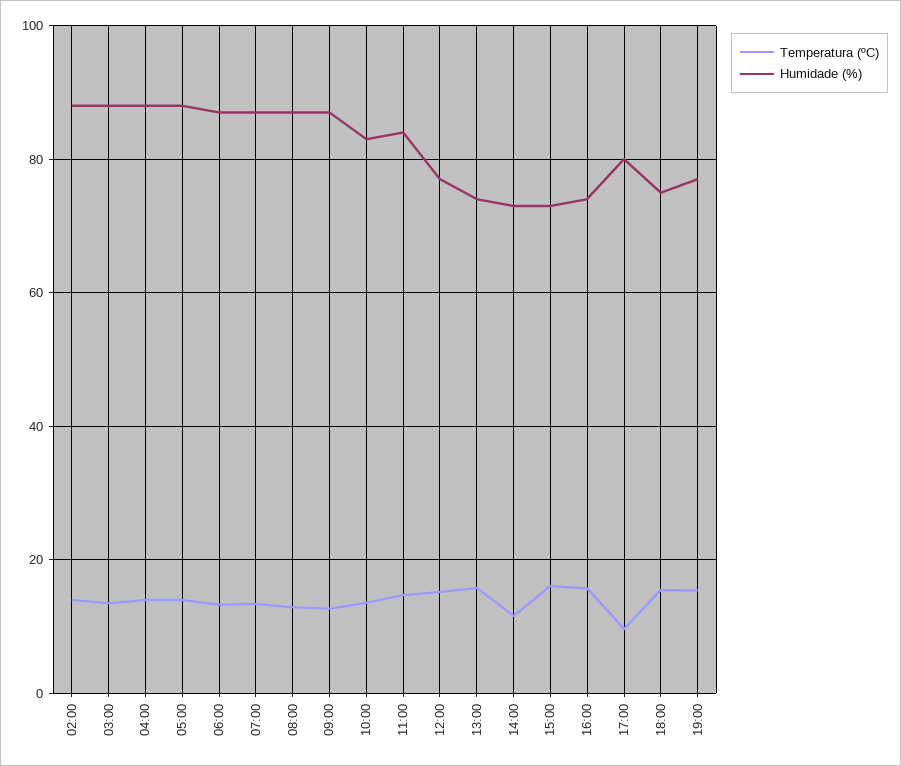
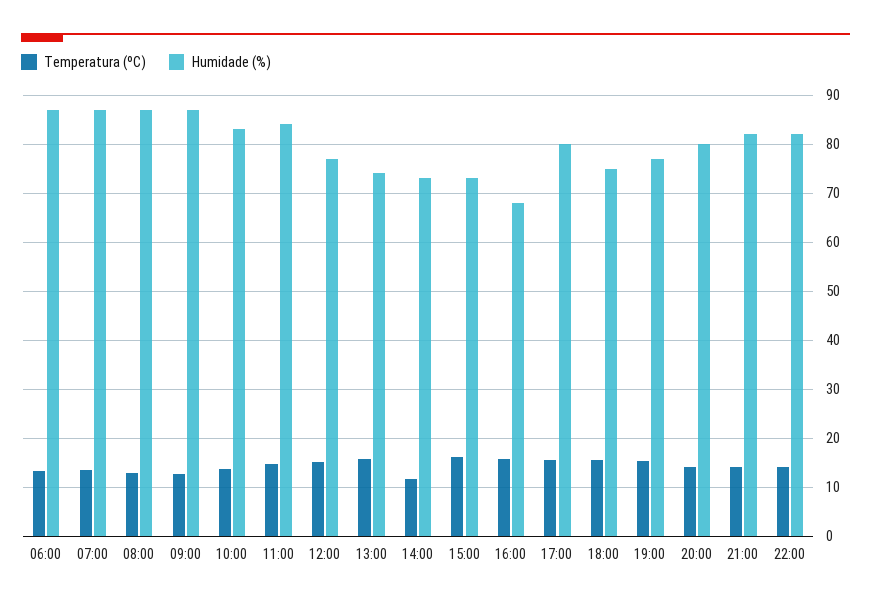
Temperatura (ºC), 02:00: 14 -> none
Humidade (%), 02:00: 88 -> none
Temperatura (ºC), 03:00: 14 -> none
Humidade (%), 03:00: 88 -> none
Temperatura (ºC), 04:00: 14 -> none
Humidade (%), 04:00: 88 -> none
Temperatura (ºC), 05:00: 14 -> none
Humidade (%), 05:00: 88 -> none
Humidade (%), 16:00: 74 -> 68
Temperatura (ºC), 17:00: 10 -> 16
Temperatura (ºC), 20:00: none -> 14
Humidade (%), 20:00: none -> 80
Temperatura (ºC), 21:00: none -> 14
Humidade (%), 21:00: none -> 82
Temperatura (ºC), 22:00: none -> 14
Humidade (%), 22:00: none -> 82

